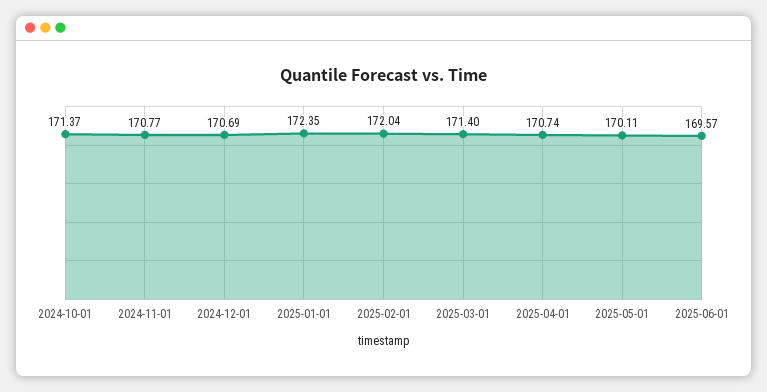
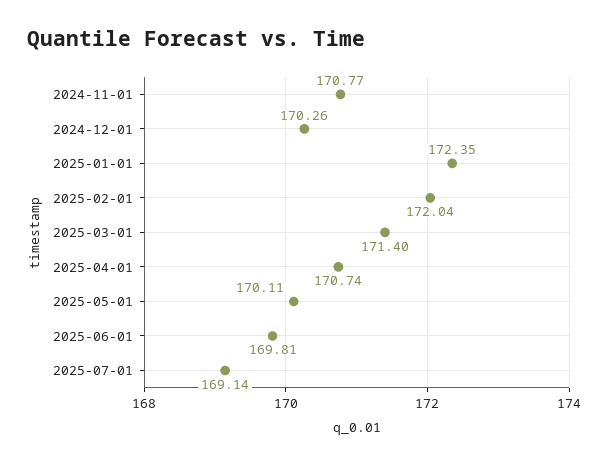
2024-10-01: 171.37 -> none
2024-12-01: 170.69 -> 170.26
2025-06-01: 169.57 -> 169.81
2025-07-01: none -> 169.14

